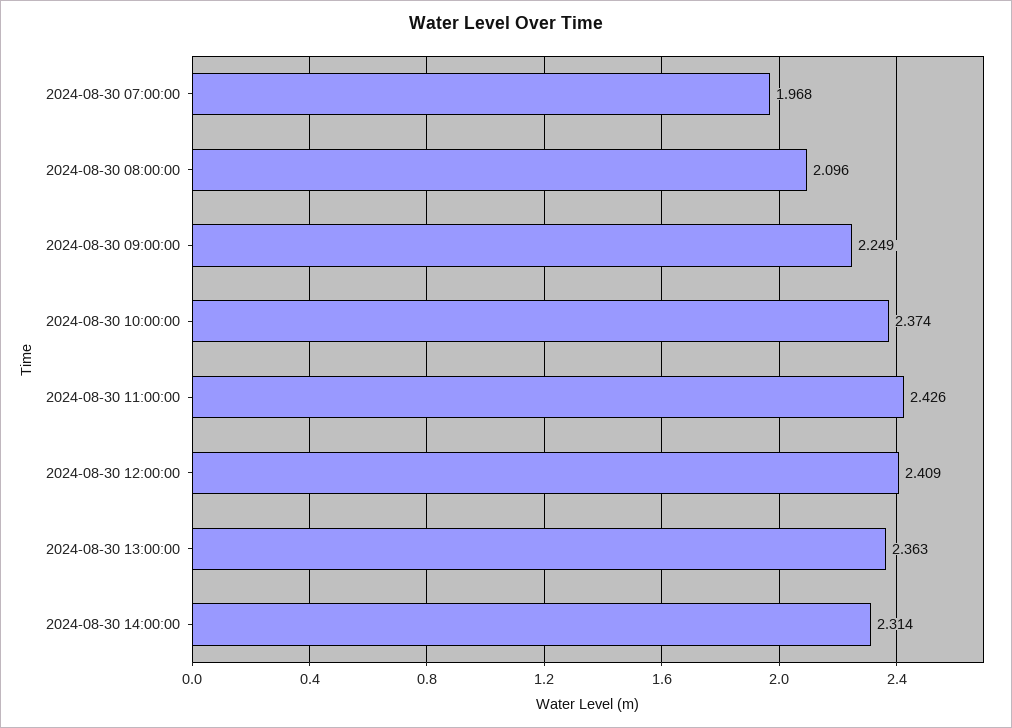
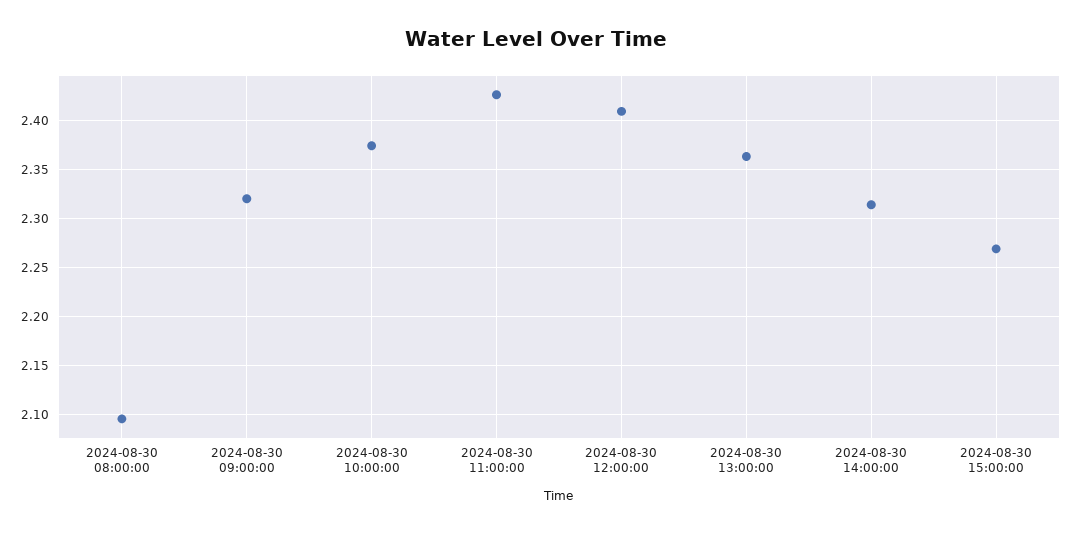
2024-08-30 07:00:00: 1.968 -> none
2024-08-30 09:00:00: 2.249 -> 2.32
2024-08-30 15:00:00: none -> 2.27

